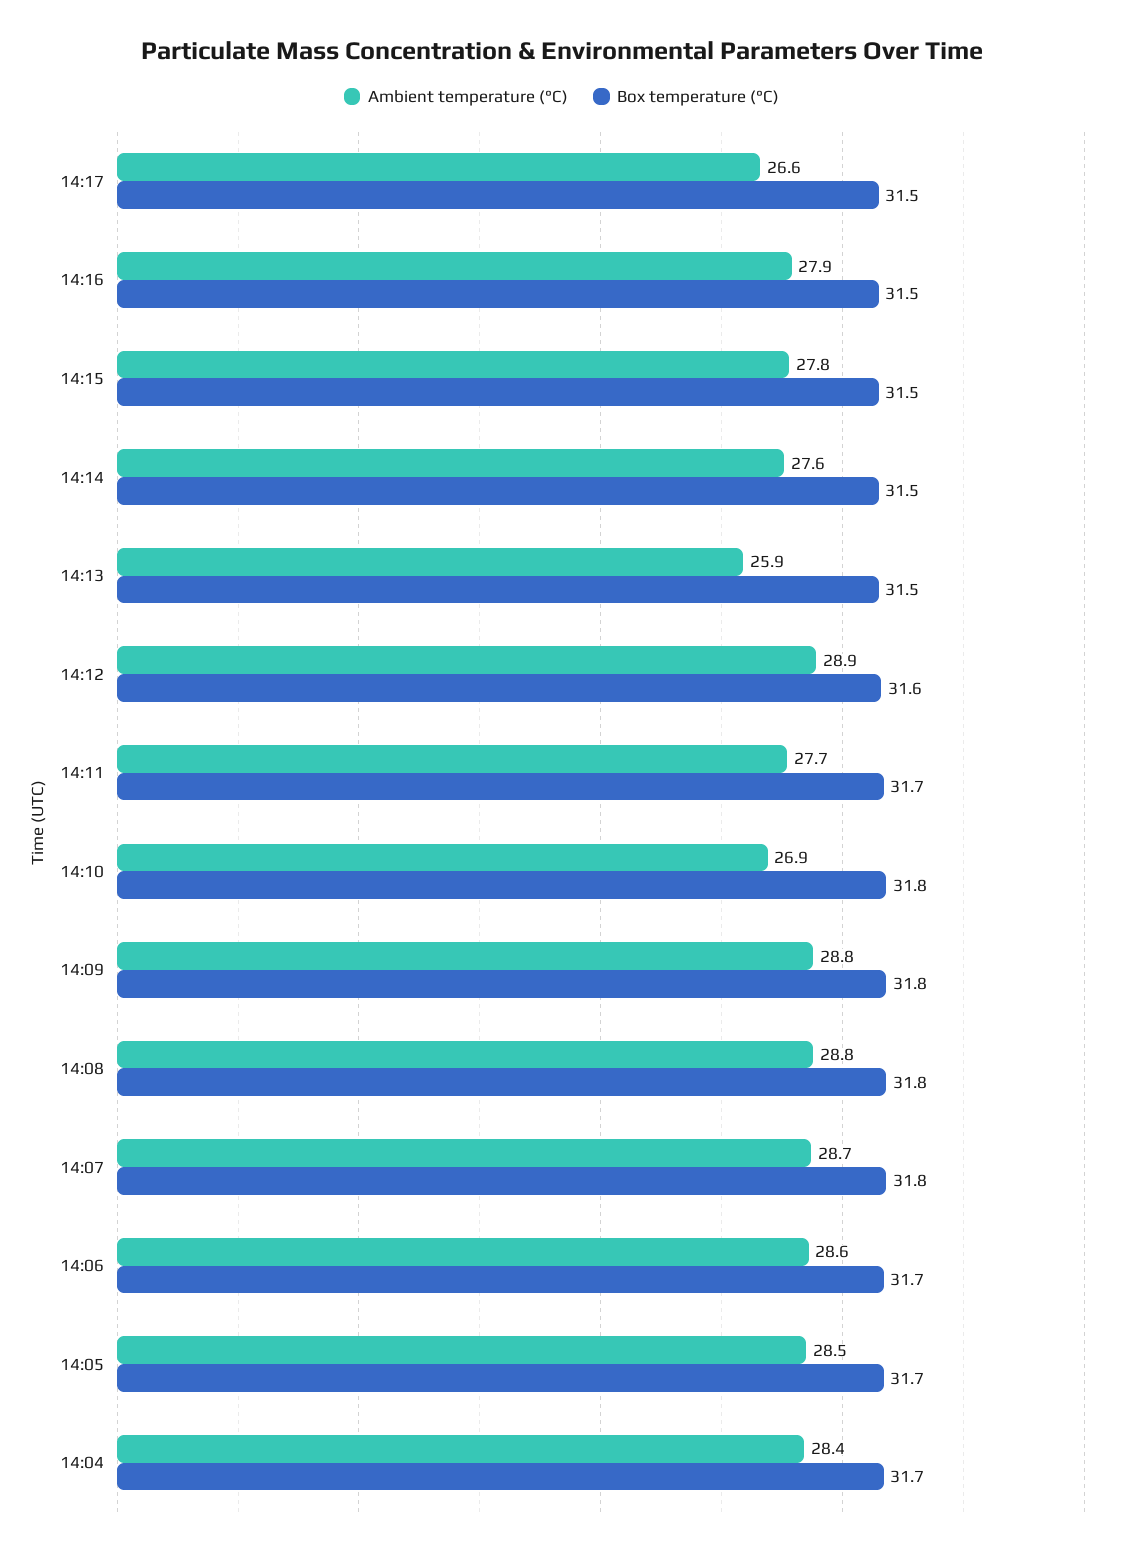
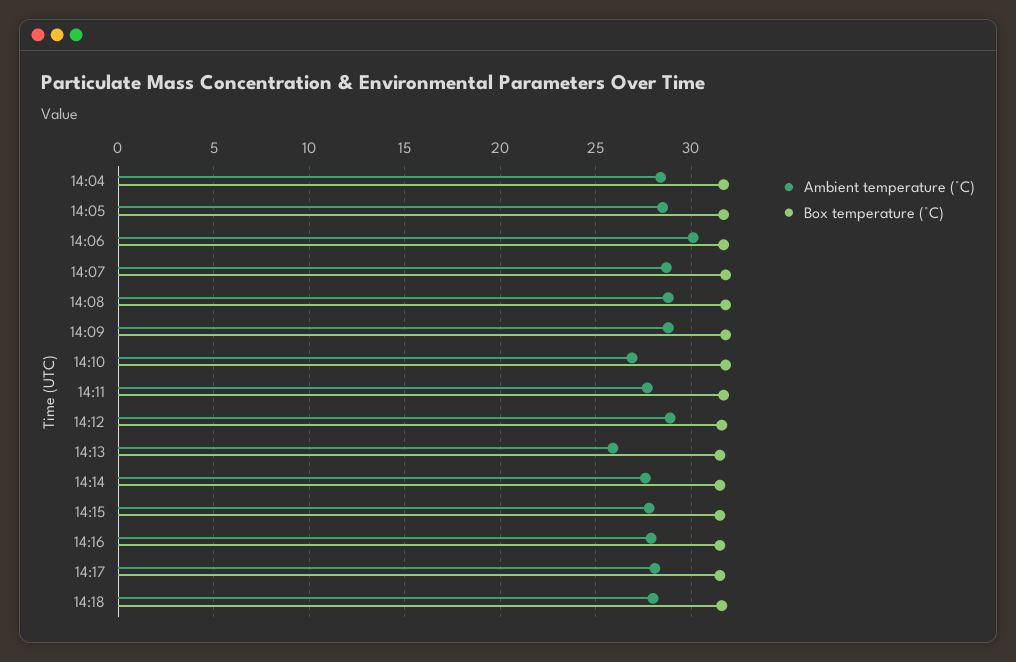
Ambient temperature (°C), 14:17: 26.6 -> 28
Ambient temperature (°C), 14:06: 28.6 -> 30
Ambient temperature (°C), 14:18: none -> 28
Box temperature (°C), 14:18: none -> 31.5

